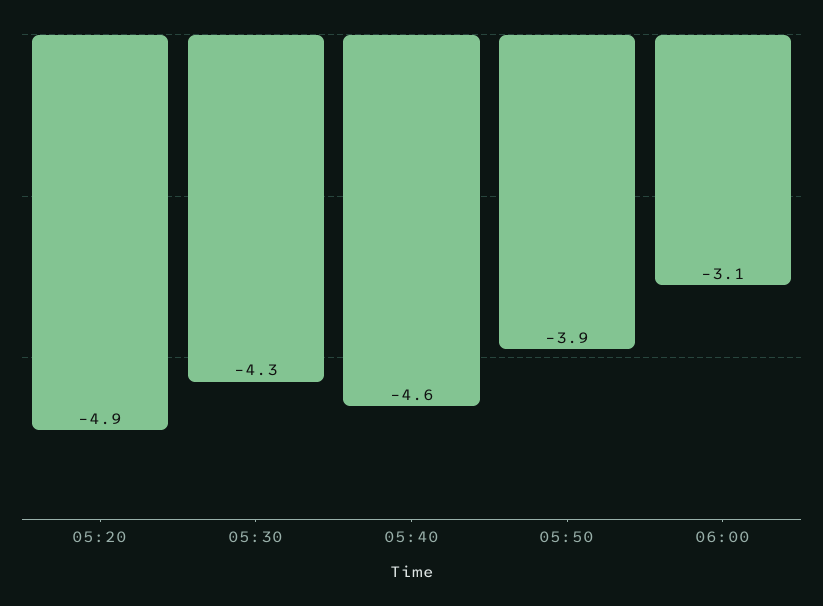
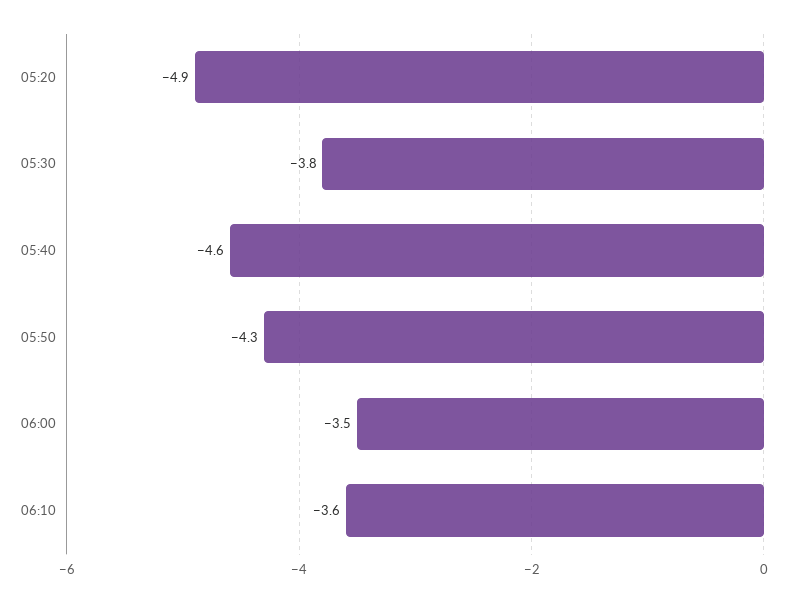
05:30: -4.3 -> -3.8
05:50: -3.9 -> -4.3
06:00: -3.1 -> -3.5
06:10: none -> -3.6

